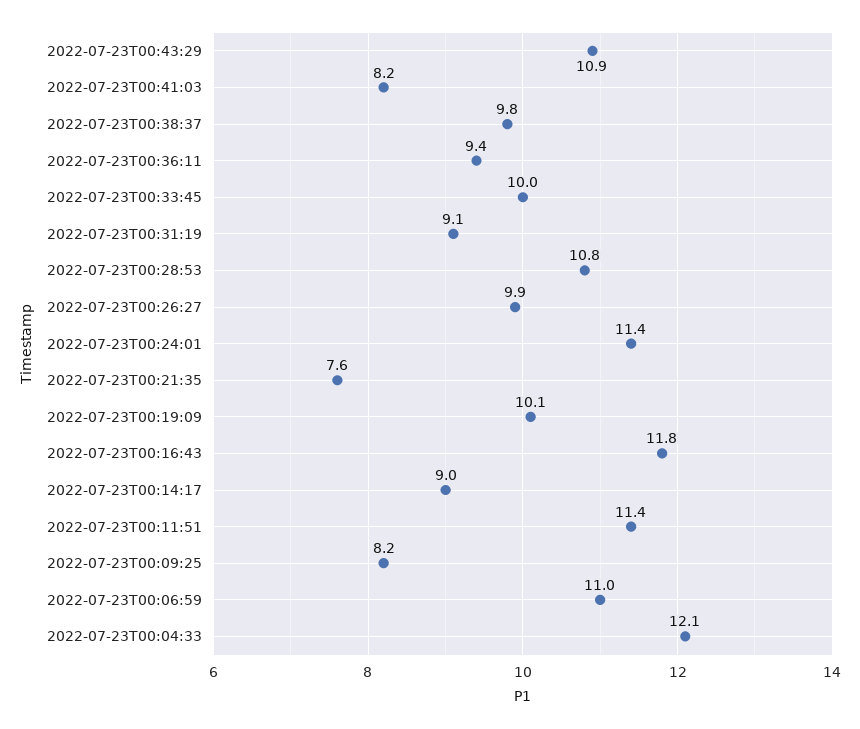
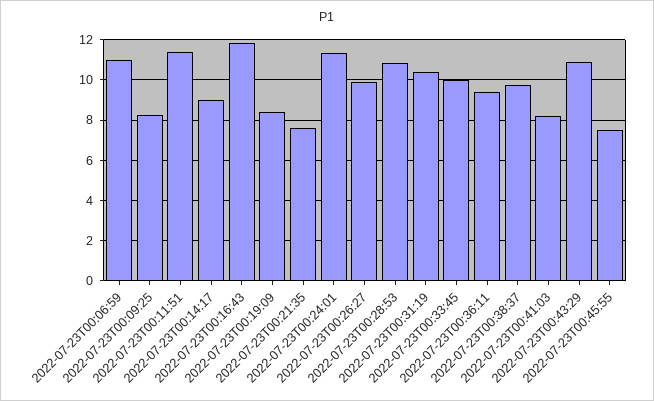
2022-07-23T00:31:19: 9.1 -> 10.5
2022-07-23T00:19:09: 10.1 -> 8.5
2022-07-23T00:04:33: 12.1 -> none
2022-07-23T00:45:55: none -> 7.5

